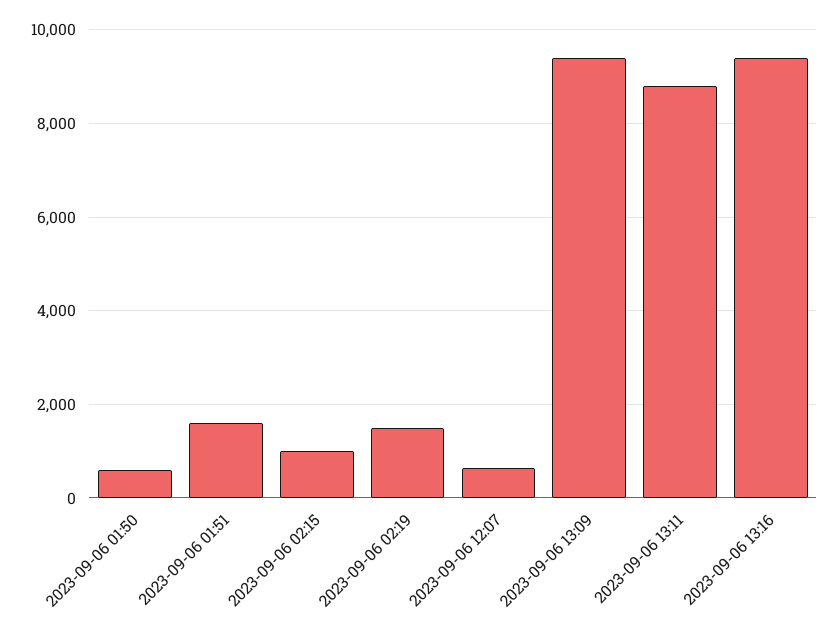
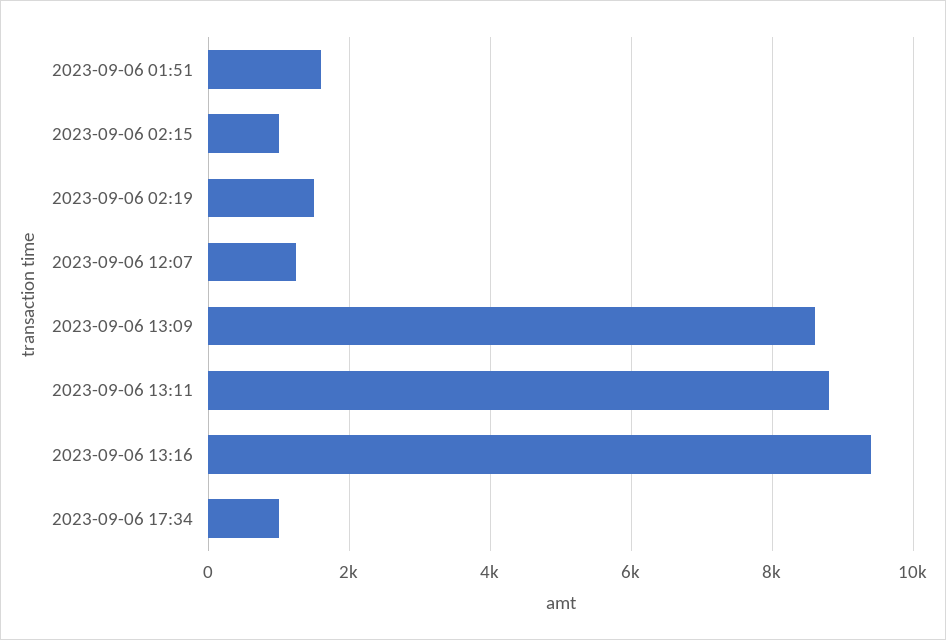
2023-09-06 01:50: 600 -> none
2023-09-06 12:07: 600 -> 1200
2023-09-06 13:09: 9400 -> 8600
2023-09-06 17:34: none -> 1000

